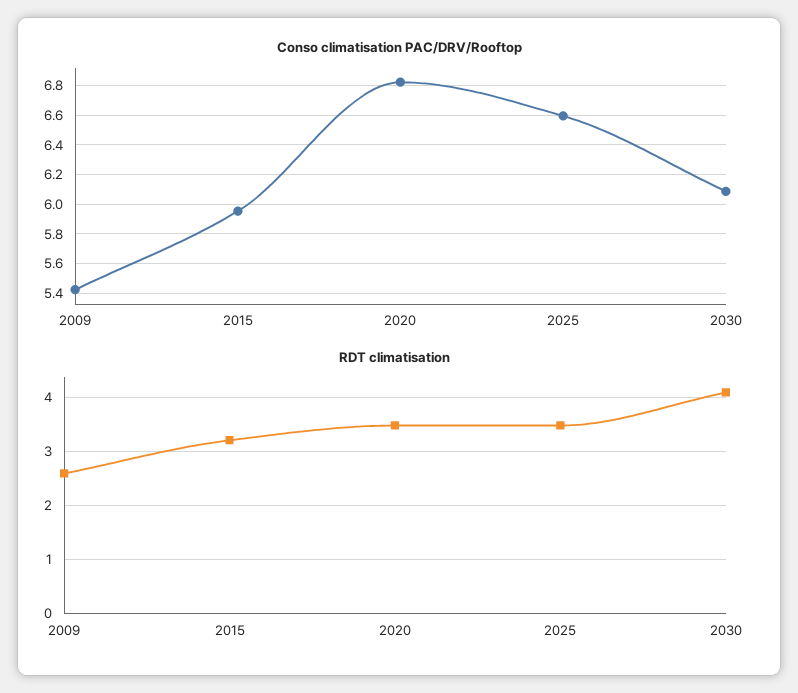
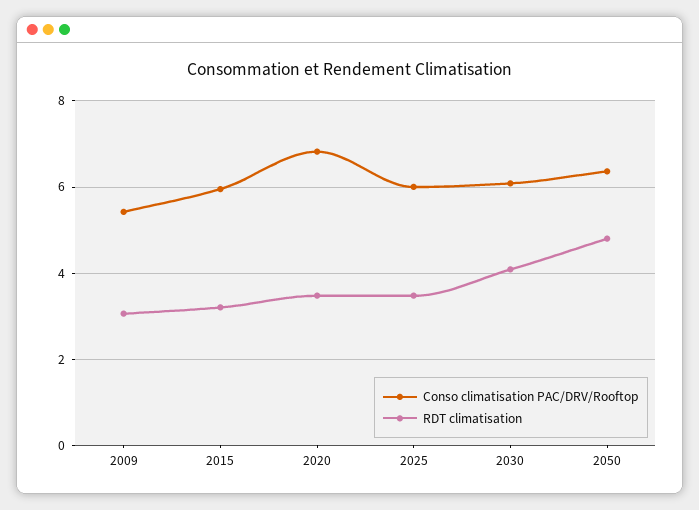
Conso climatisation PAC/DRV/Rooftop, 2025: 6.6 -> 6
RDT climatisation, 2009: 2.6 -> 3
Conso climatisation PAC/DRV/Rooftop, 2050: none -> 6.4
RDT climatisation, 2050: none -> 4.8

